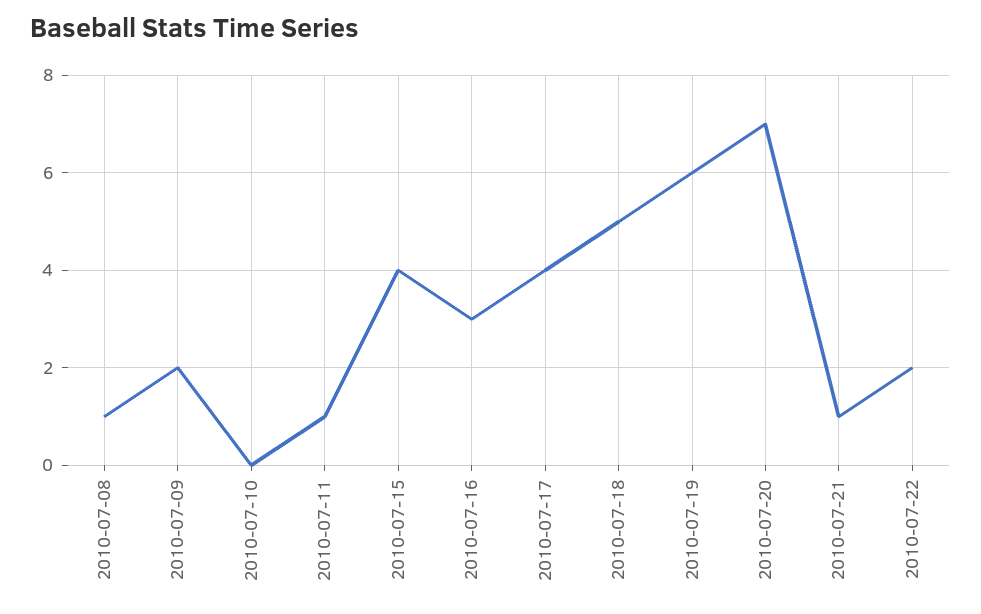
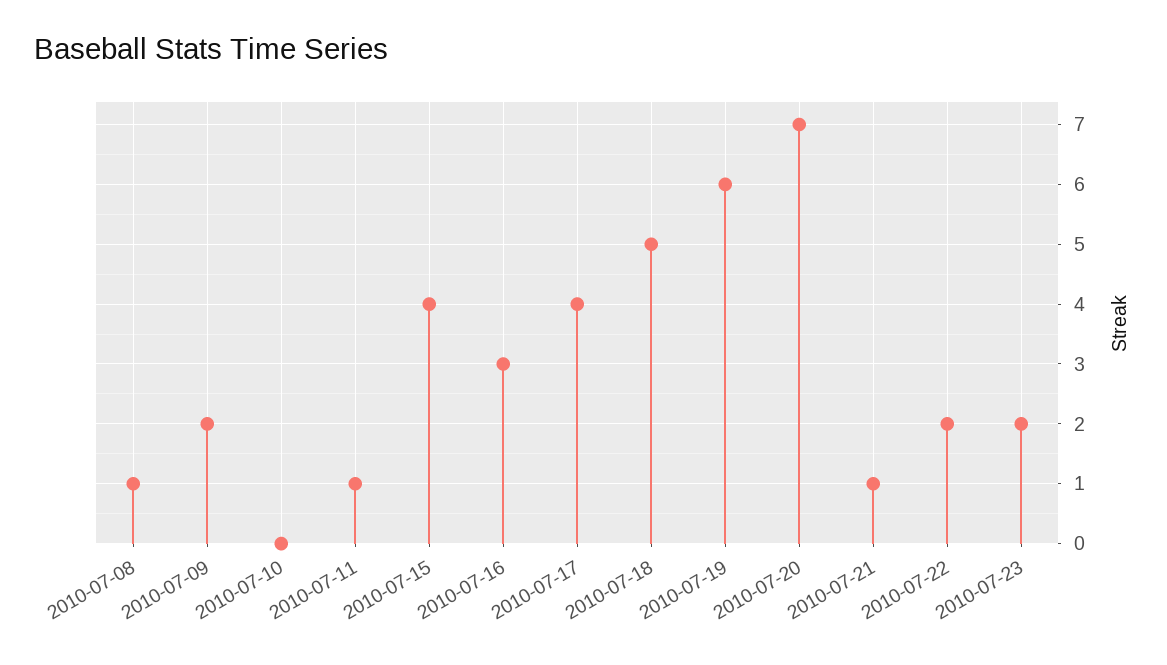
2010-07-23: none -> 2

